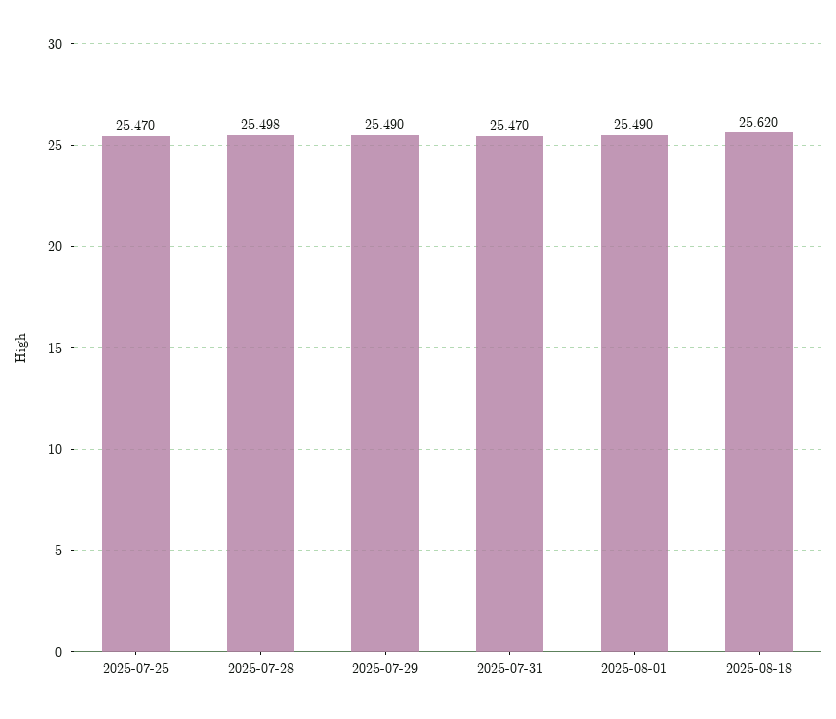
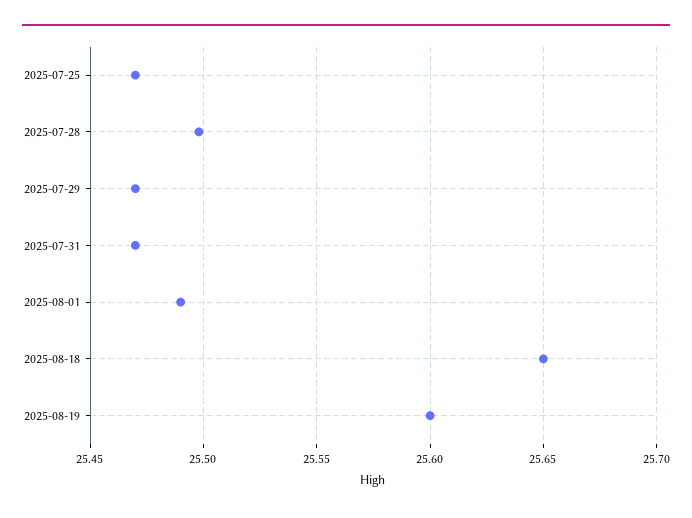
2025-07-29: 25.49 -> 25.47
2025-08-18: 25.62 -> 25.65
2025-08-19: none -> 25.6

